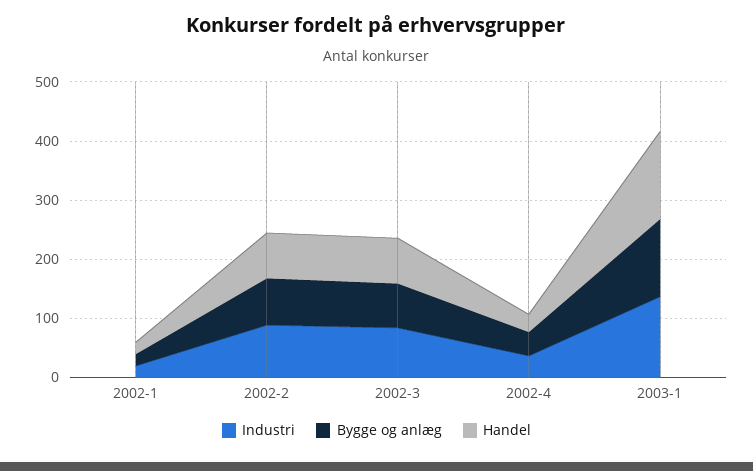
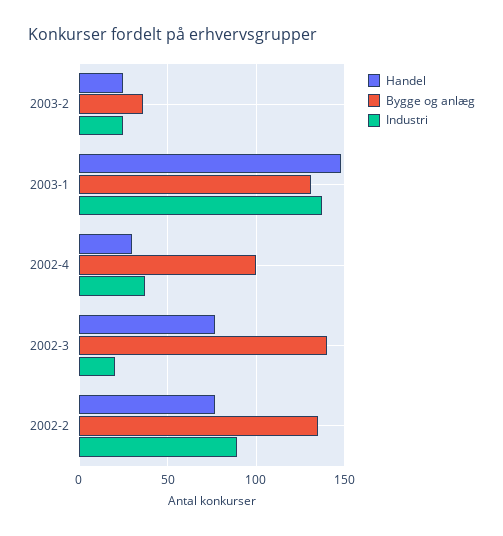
Industri, 2002-1: 20 -> none
Bygge og anlæg, 2002-1: 20 -> none
Handel, 2002-1: 20 -> none
Bygge og anlæg, 2002-2: 80 -> 135
Industri, 2002-3: 80 -> 20
Bygge og anlæg, 2002-3: 80 -> 140
Bygge og anlæg, 2002-4: 40 -> 100
Handel, 2003-2: none -> 25
Bygge og anlæg, 2003-2: none -> 35
Industri, 2003-2: none -> 25

